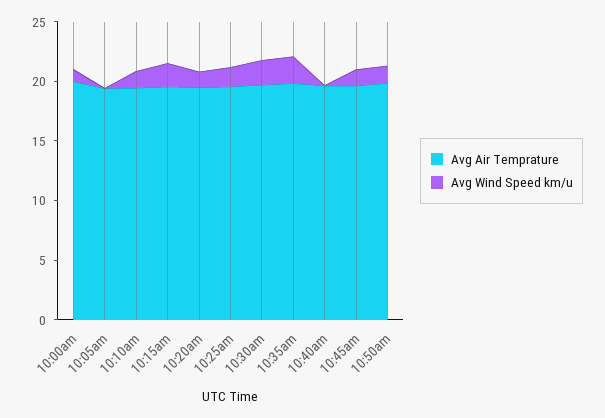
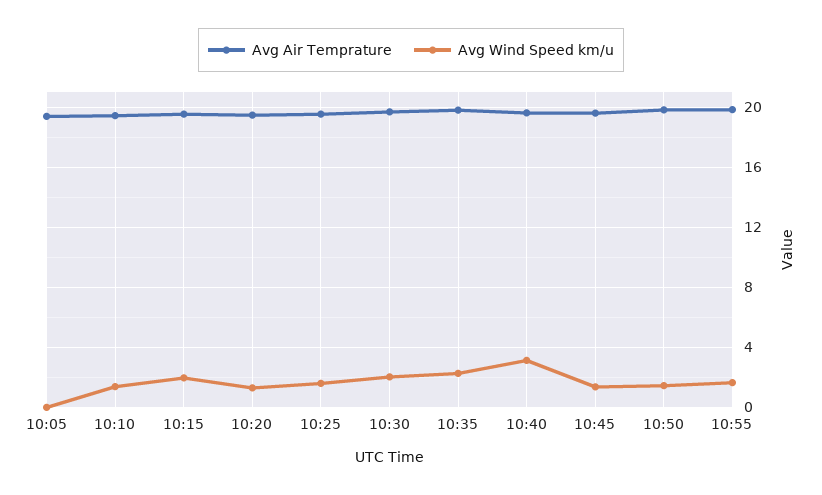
Avg Air Temprature, 10:00am: 20 -> none
Avg Wind Speed km/u, 10:00am: 1 -> none
Avg Wind Speed km/u, 10:40am: 0 -> 3
Avg Air Temprature, 10:55: none -> 20
Avg Wind Speed km/u, 10:55: none -> 1.5

